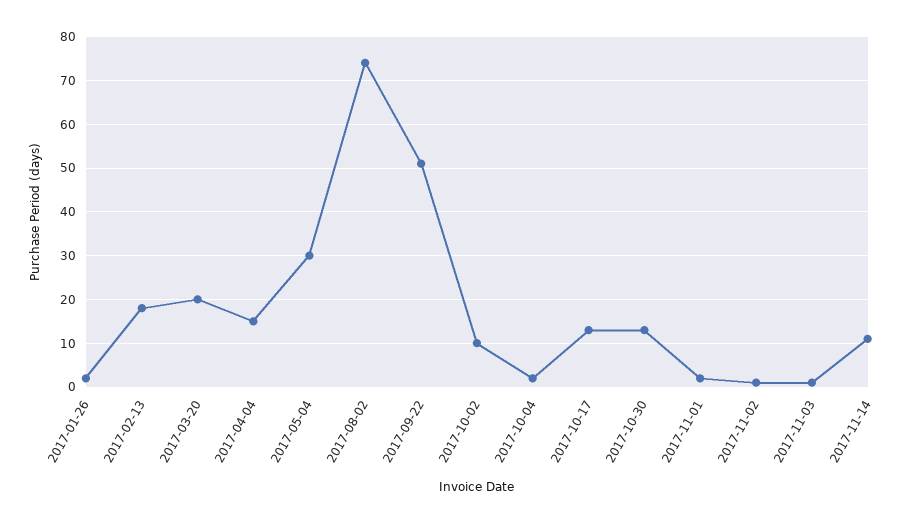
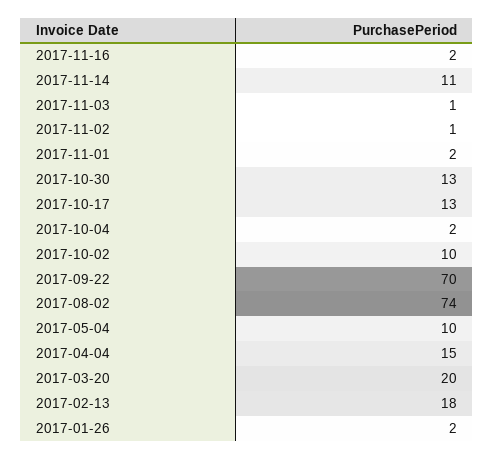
2017-05-04: 30 -> 10
2017-09-22: 50 -> 70
2017-11-16: none -> 2

